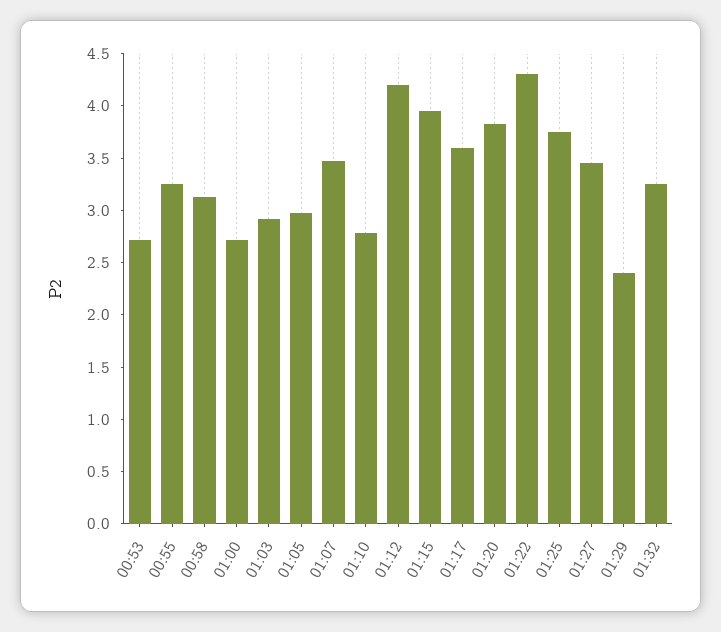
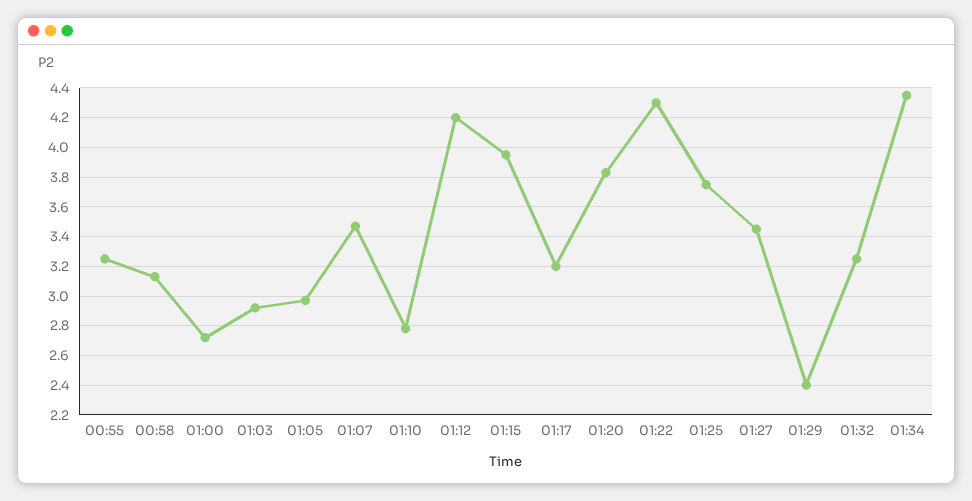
00:53: 2.7 -> none
01:17: 3.6 -> 3.2
01:34: none -> 4.35

